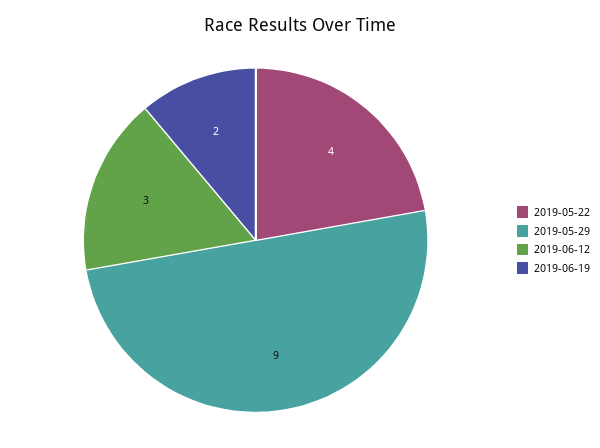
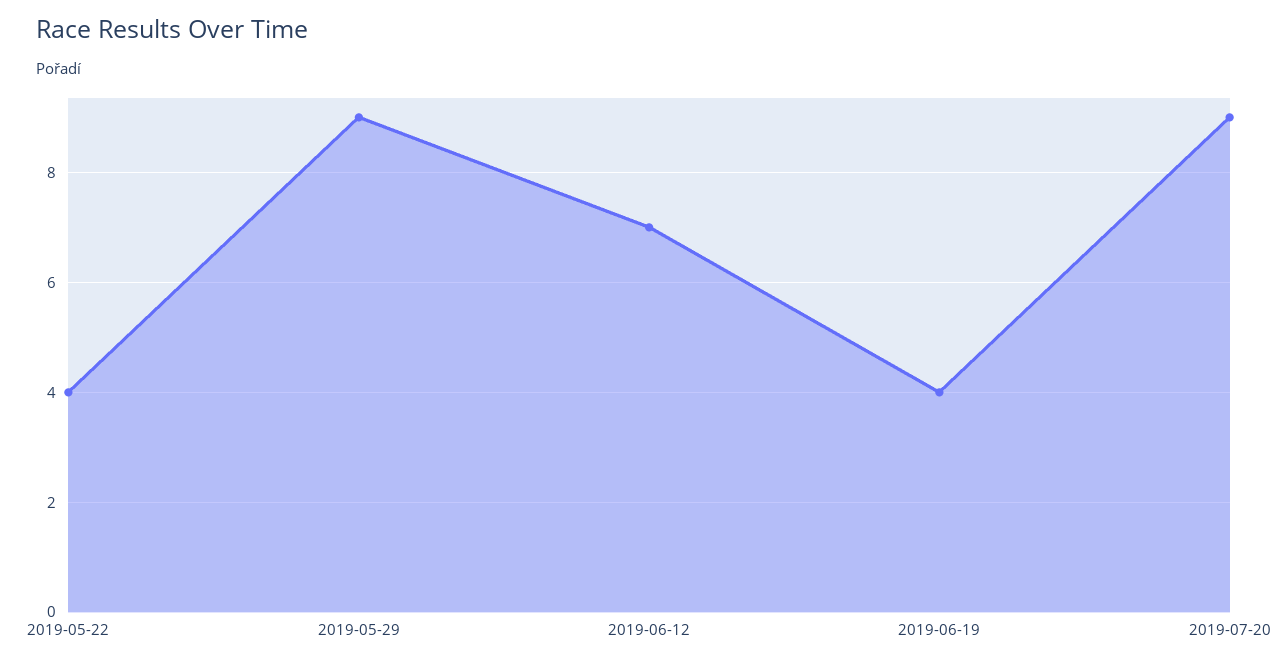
2019-06-12: 3 -> 7
2019-06-19: 2 -> 4
2019-07-20: none -> 9

